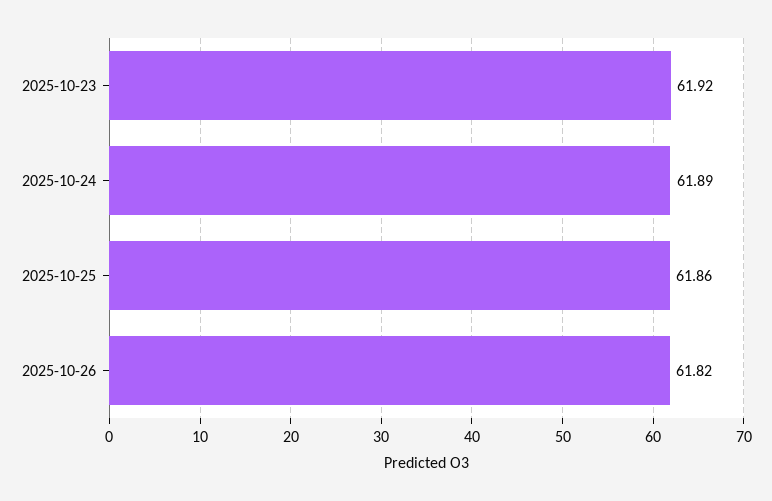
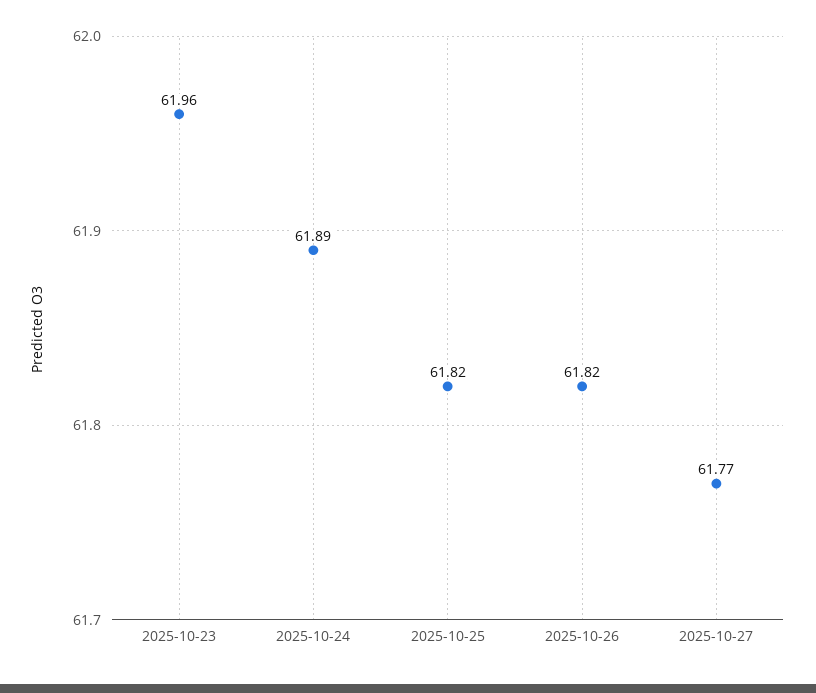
2025-10-23: 61.92 -> 61.96
2025-10-25: 61.86 -> 61.82
2025-10-27: none -> 61.77

